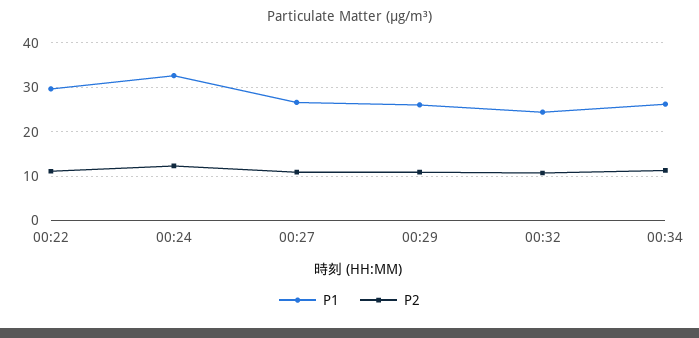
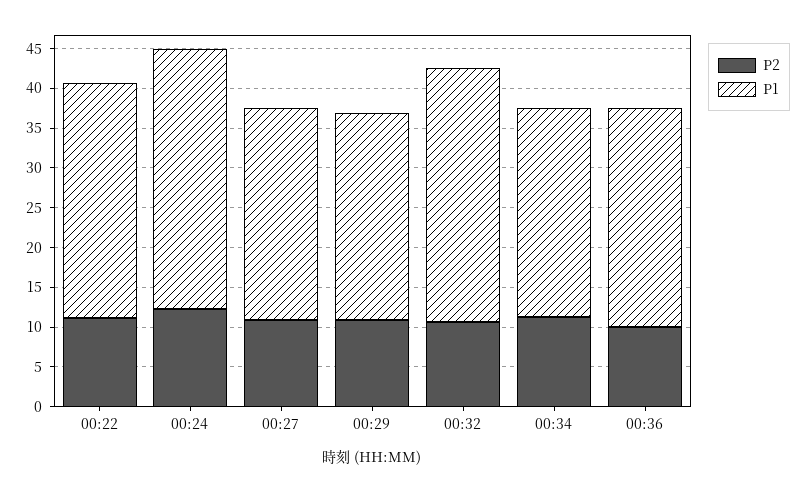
P1, 00:32: 24 -> 32.5
P2, 00:36: none -> 10
P1, 00:36: none -> 27.5

